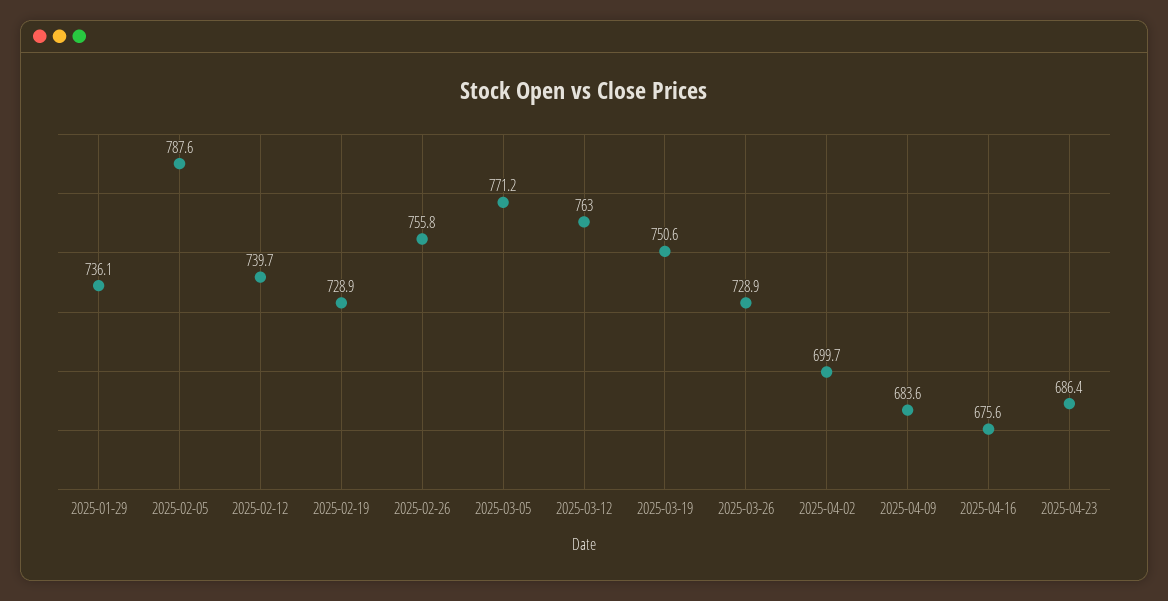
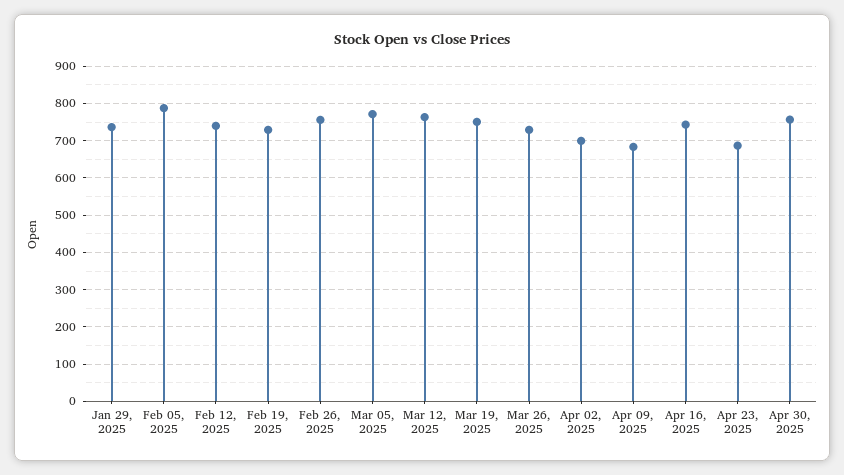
2025-04-16: 675.6 -> 740
Apr 30, 2025: none -> 760

